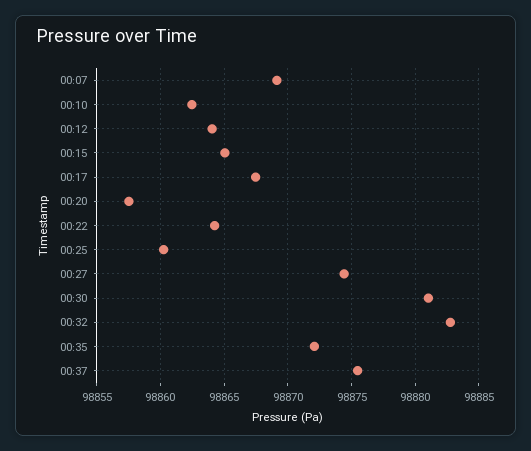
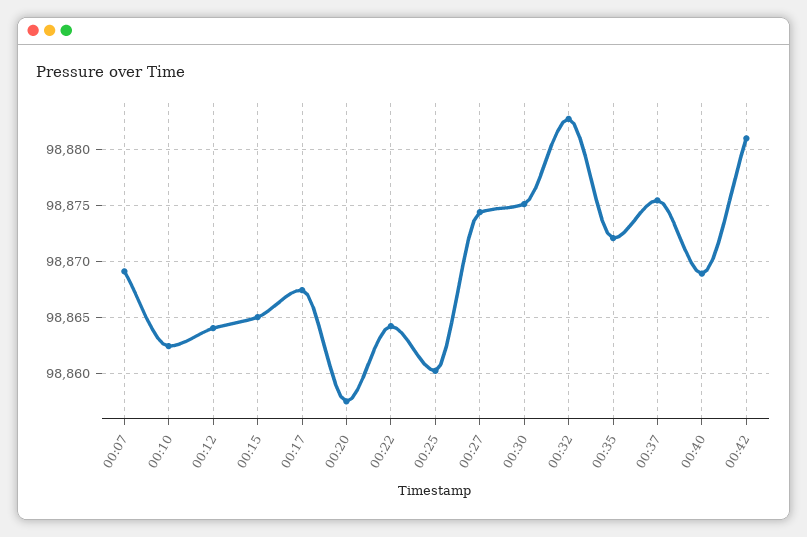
00:30: 98881 -> 98875
00:40: none -> 98869
00:42: none -> 98881

